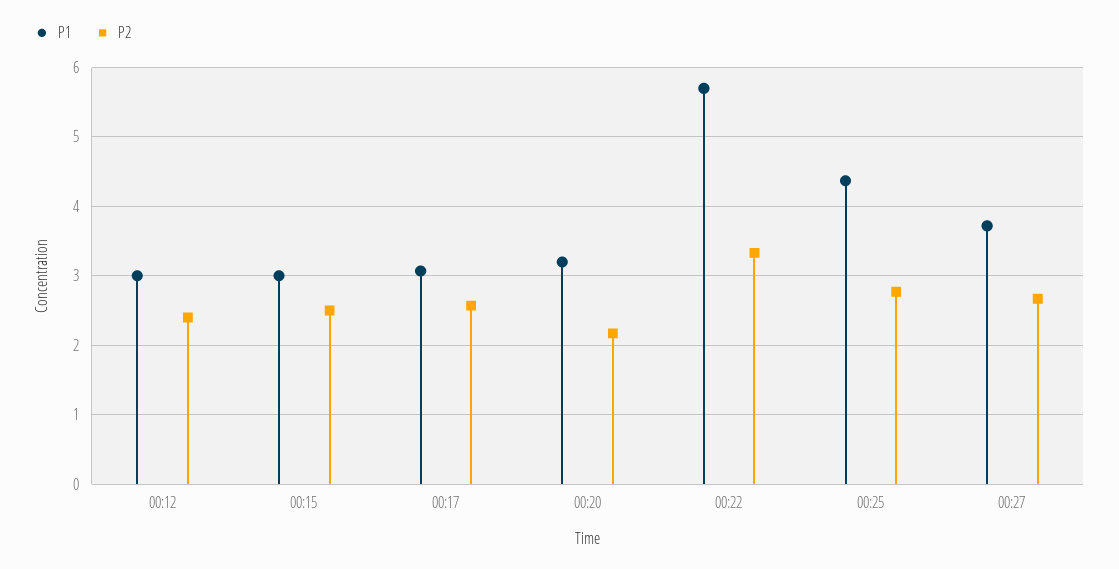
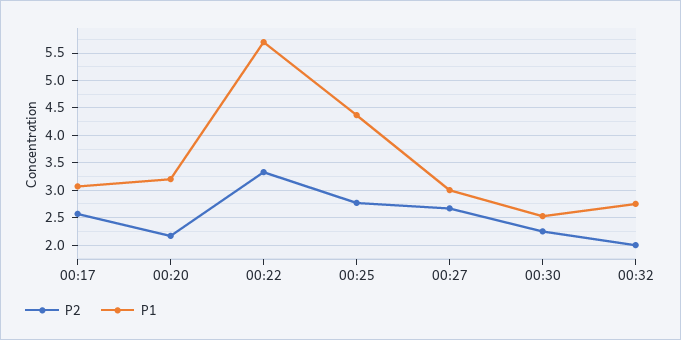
P1, 00:12: 3 -> none
P2, 00:12: 2.4 -> none
P1, 00:15: 3 -> none
P2, 00:15: 2.5 -> none
P1, 00:27: 3.7 -> 3
P2, 00:30: none -> 2.25
P1, 00:30: none -> 2.5
P2, 00:32: none -> 2
P1, 00:32: none -> 2.75

